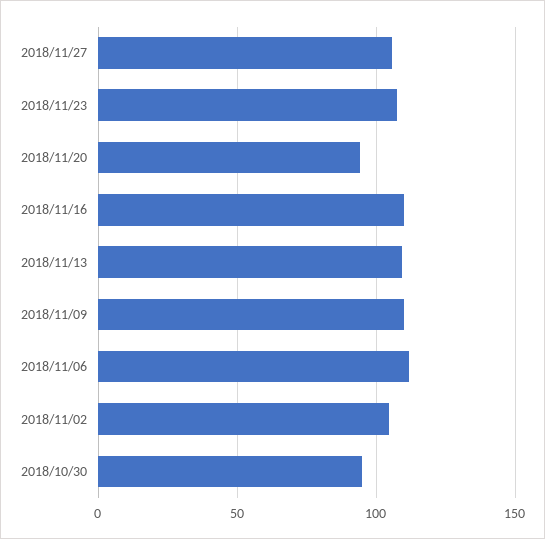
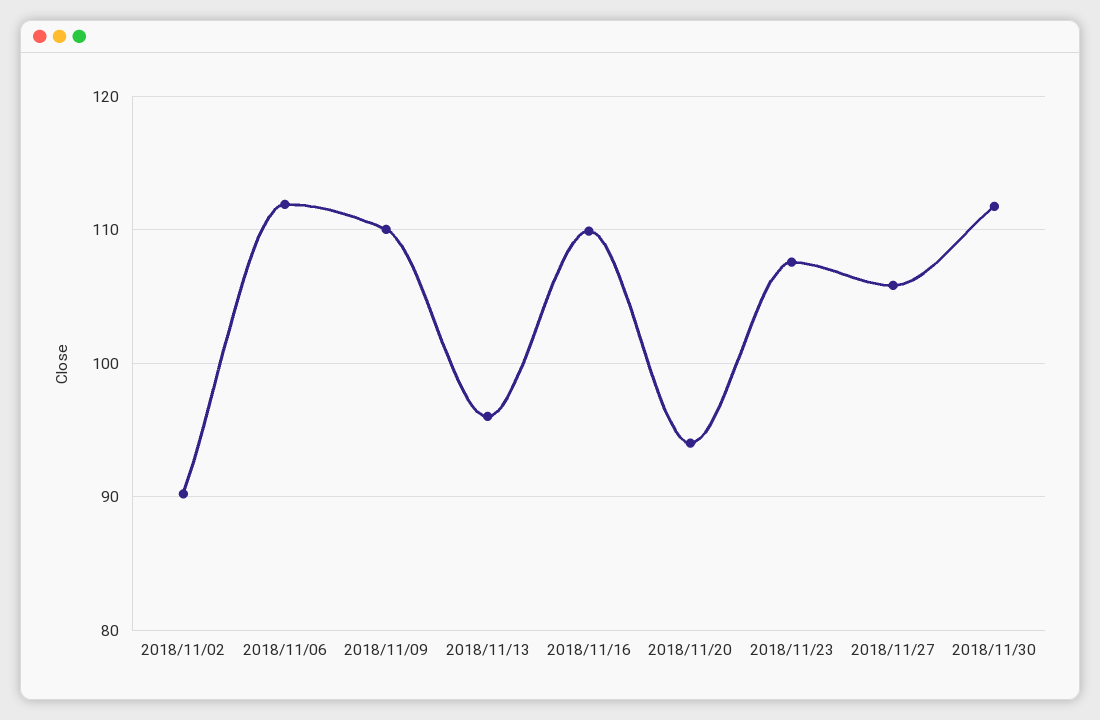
2018/11/13: 110 -> 96
2018/11/02: 105 -> 90
2018/10/30: 95 -> none
2018/11/30: none -> 112

